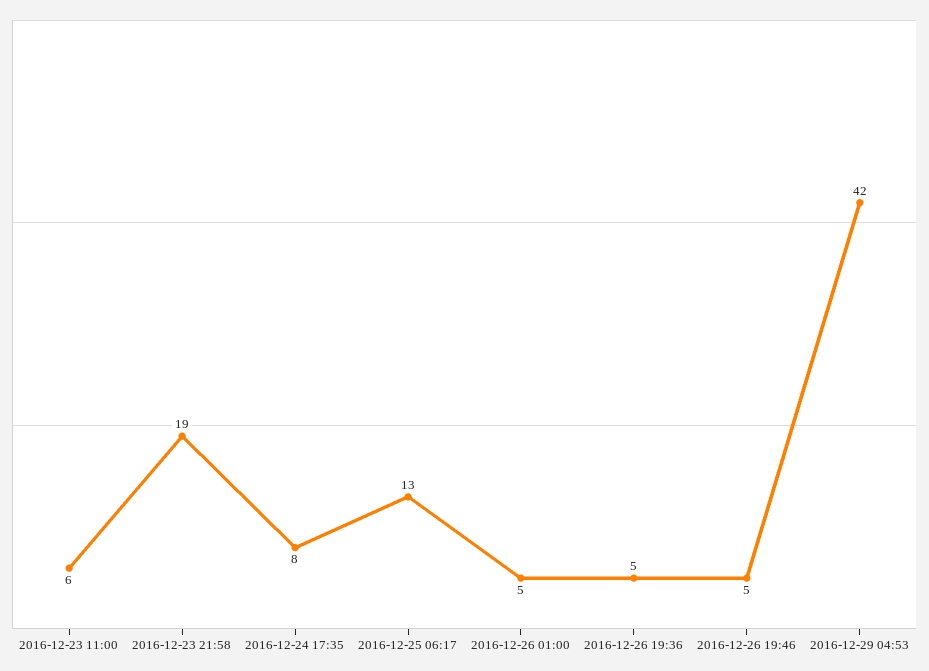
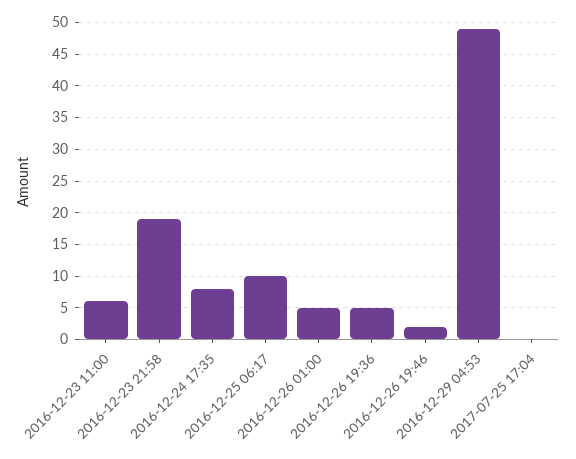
2016-12-25 06:17: 13 -> 10
2016-12-26 19:46: 5 -> 2
2016-12-29 04:53: 42 -> 49
2017-07-25 17:04: none -> 0

